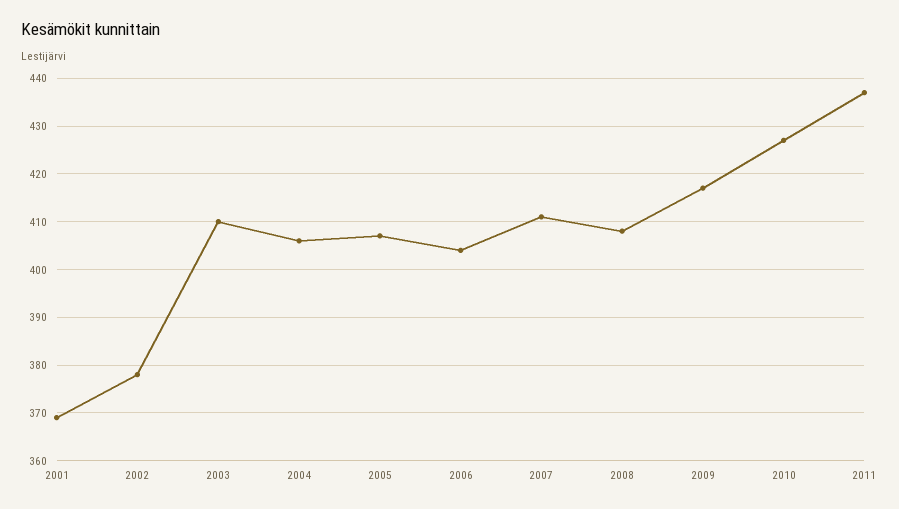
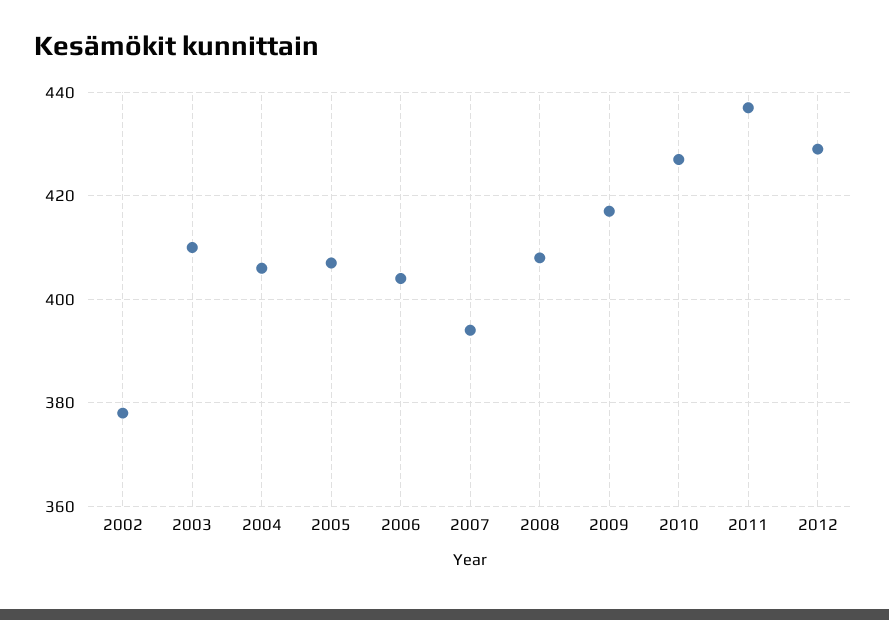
2001: 370 -> none
2007: 410 -> 395
2012: none -> 430

